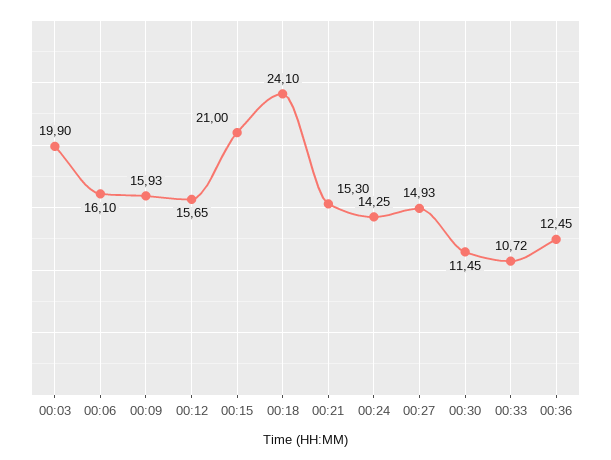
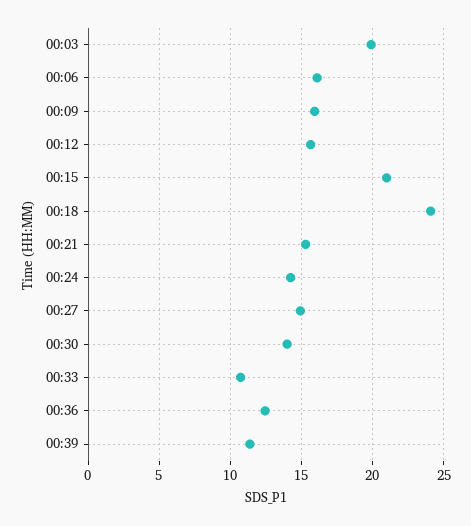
00:30: 11.45 -> 14
00:39: none -> 11.5

